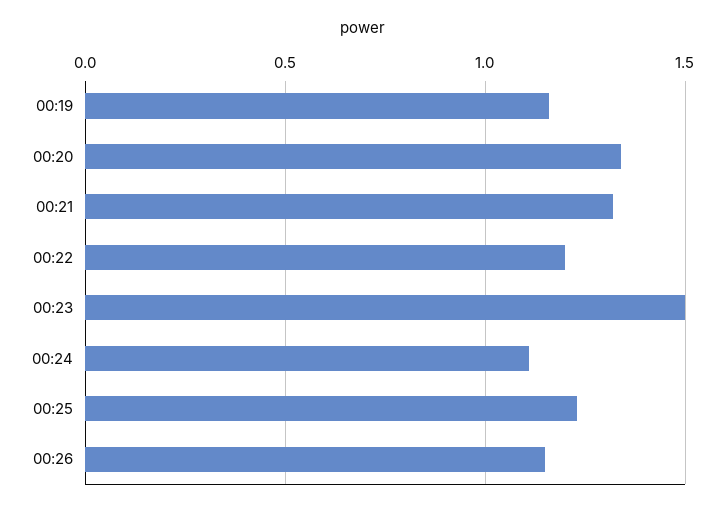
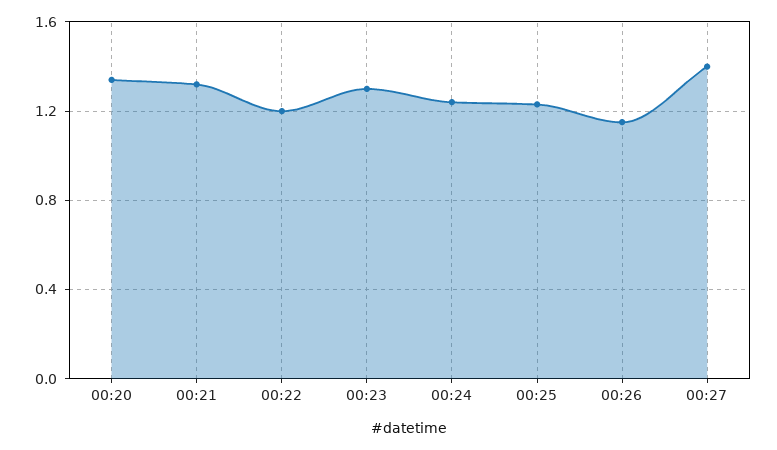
00:19: 1.15 -> none
00:23: 1.5 -> 1.3
00:24: 1.1 -> 1.25
00:27: none -> 1.4

